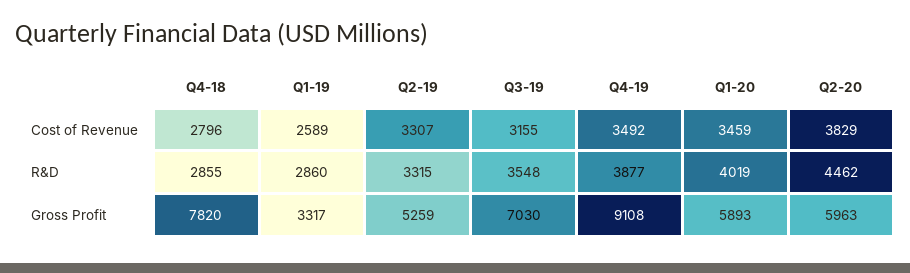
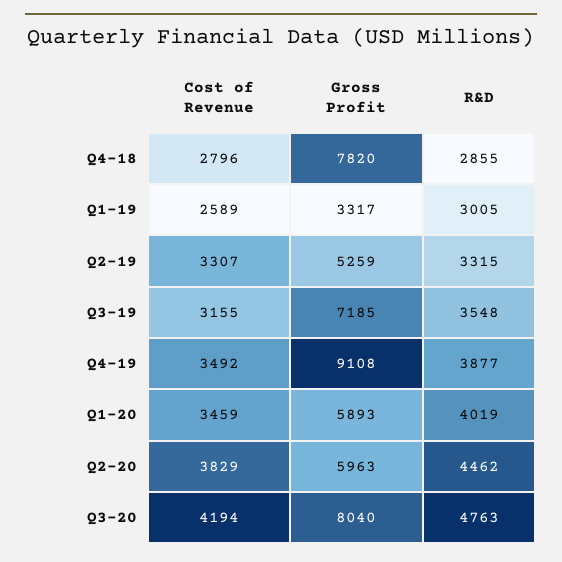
Q1-19, R&D: 2860 -> 3005
Q3-19, Gross Profit: 7030 -> 7185
Q3-20, Cost of Revenue: none -> 4194
Q3-20, Gross Profit: none -> 8040
Q3-20, R&D: none -> 4763

